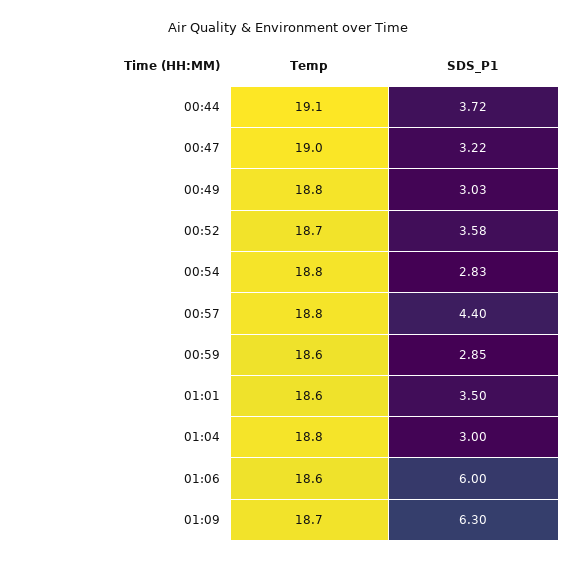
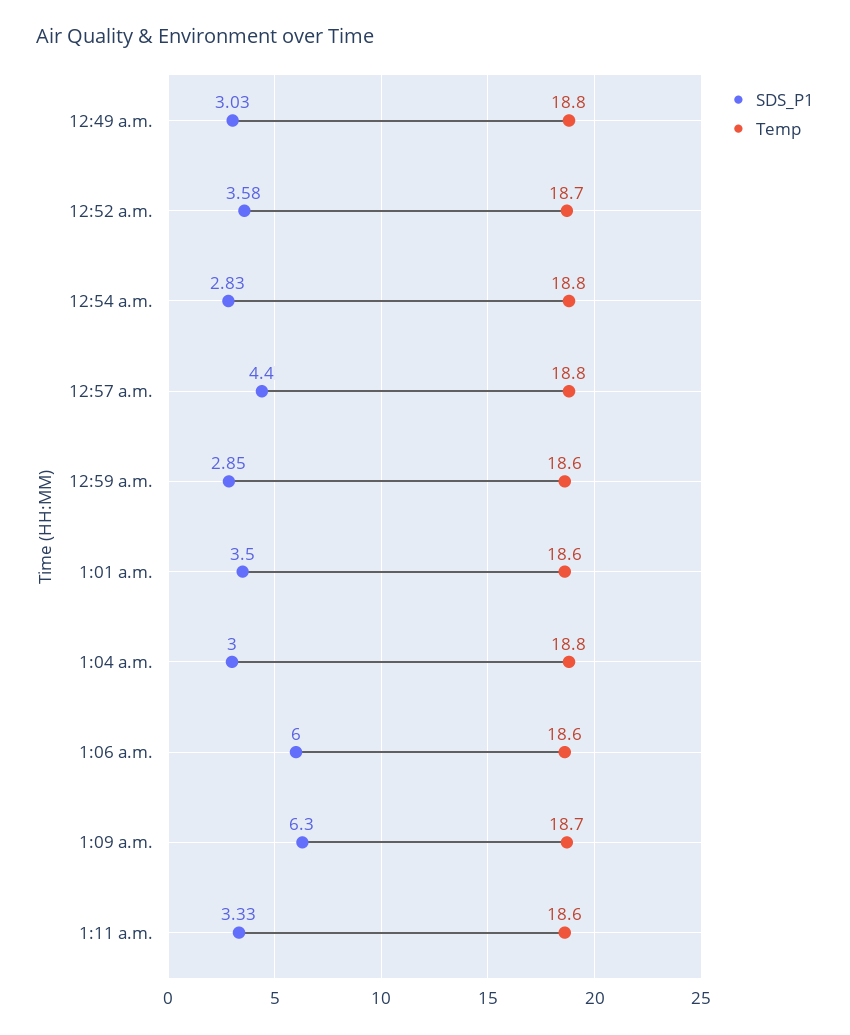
Temp, 00:44: 19.1 -> none
SDS_P1, 00:44: 3.72 -> none
Temp, 00:47: 19 -> none
SDS_P1, 00:47: 3.22 -> none
SDS_P1, 1:11 a.m.: none -> 3.33
Temp, 1:11 a.m.: none -> 18.6

